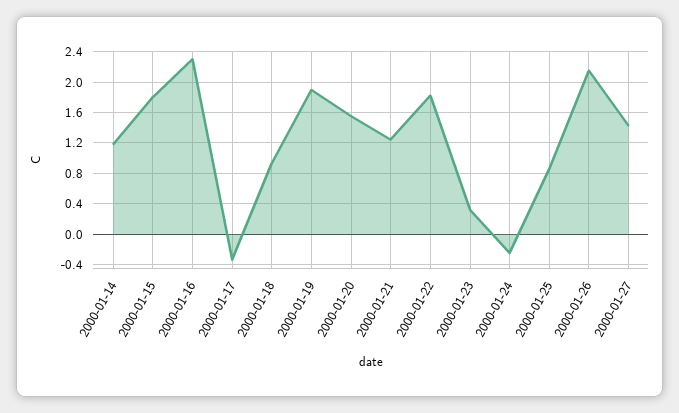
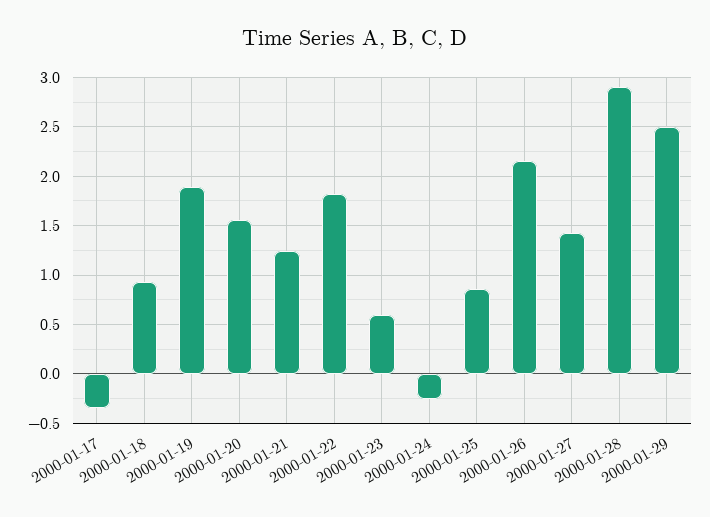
2000-01-14: 1.2 -> none
2000-01-15: 1.8 -> none
2000-01-16: 2.3 -> none
2000-01-23: 0.3 -> 0.6
2000-01-28: none -> 2.9
2000-01-29: none -> 2.5

